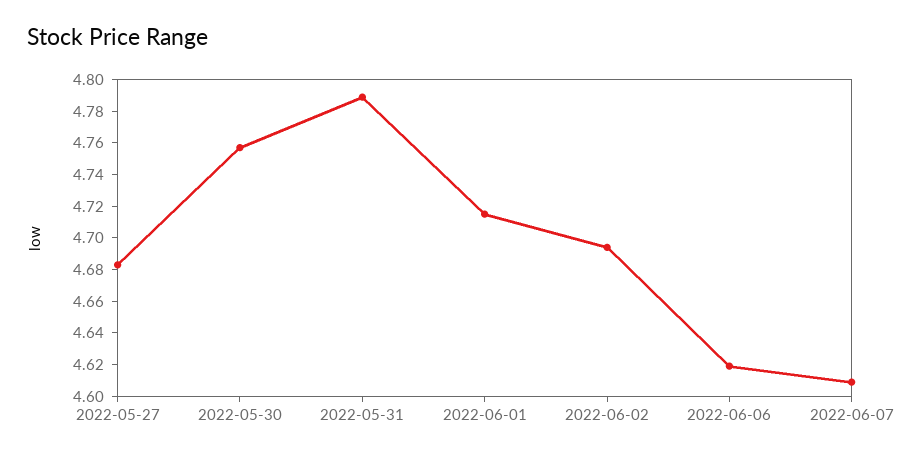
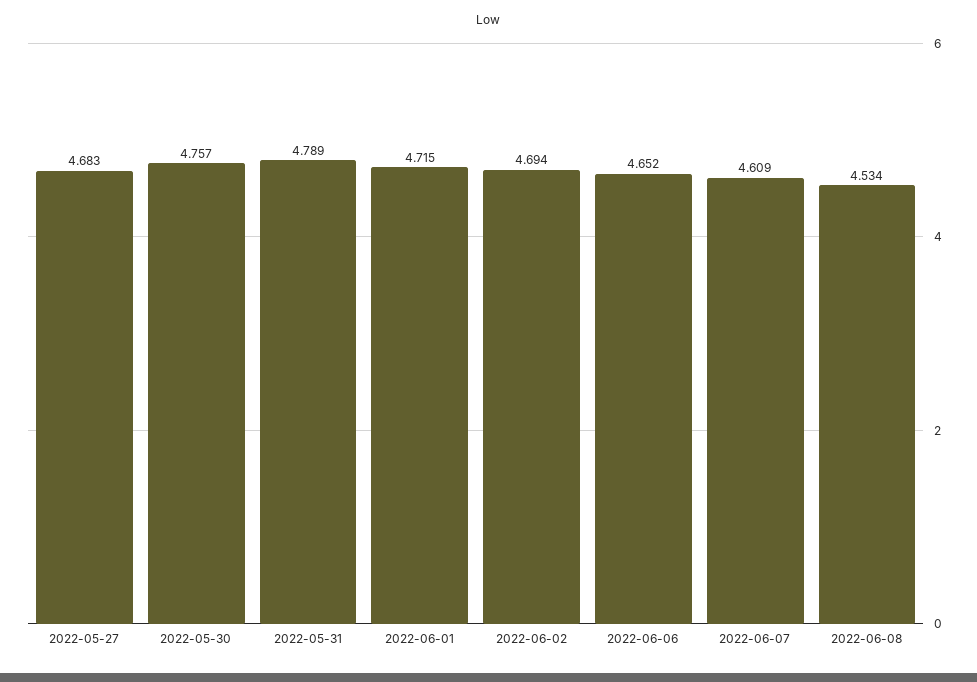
2022-06-06: 4.62 -> 4.652
2022-06-08: none -> 4.534

